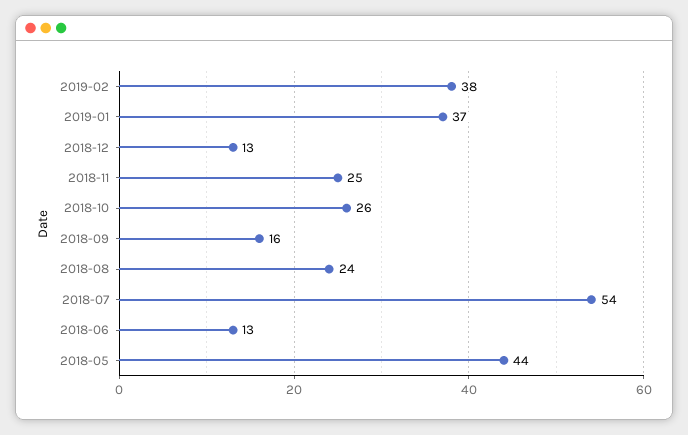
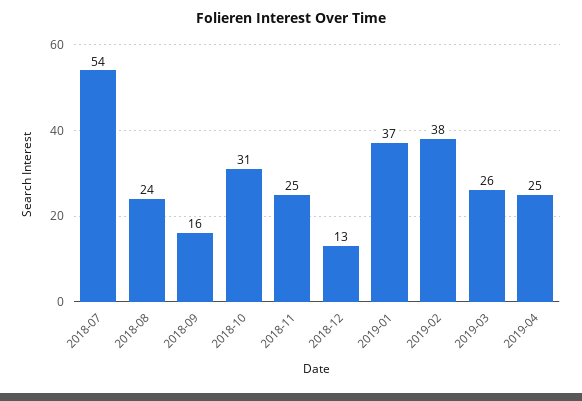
2018-10: 26 -> 31
2018-06: 13 -> none
2018-05: 44 -> none
2019-03: none -> 26
2019-04: none -> 25

